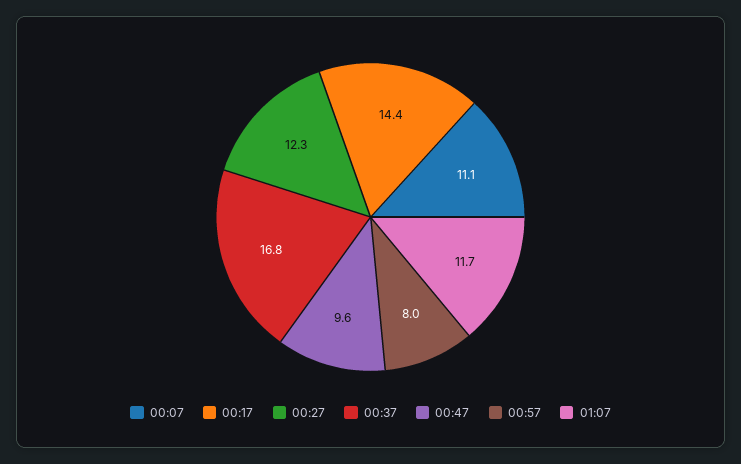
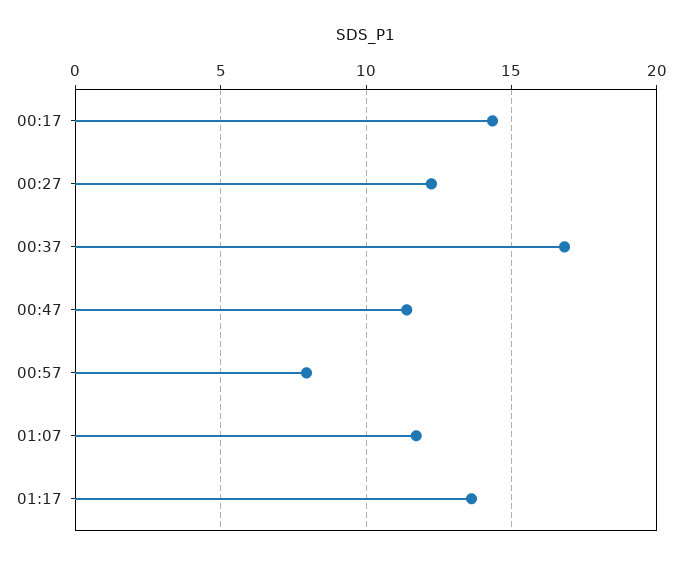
00:07: 11.1 -> none
00:47: 9.6 -> 11.5
01:17: none -> 13.5

